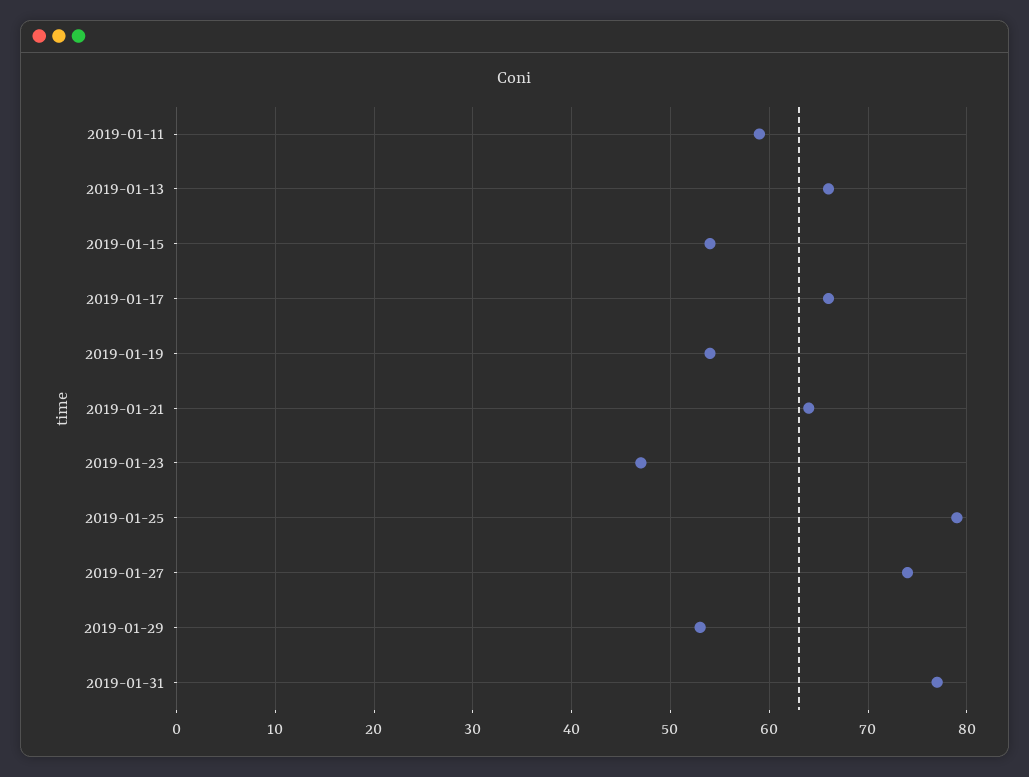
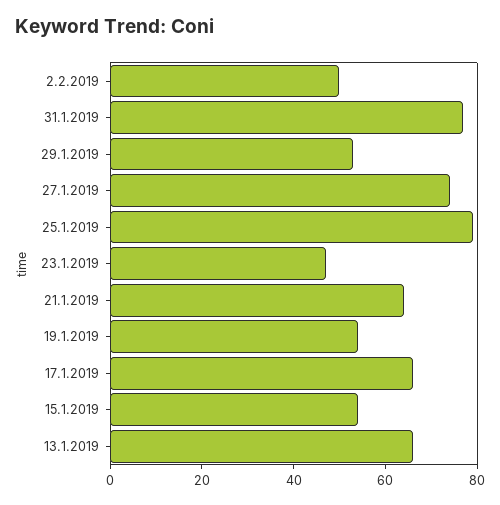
2019-01-11: 59 -> none
2.2.2019: none -> 50

